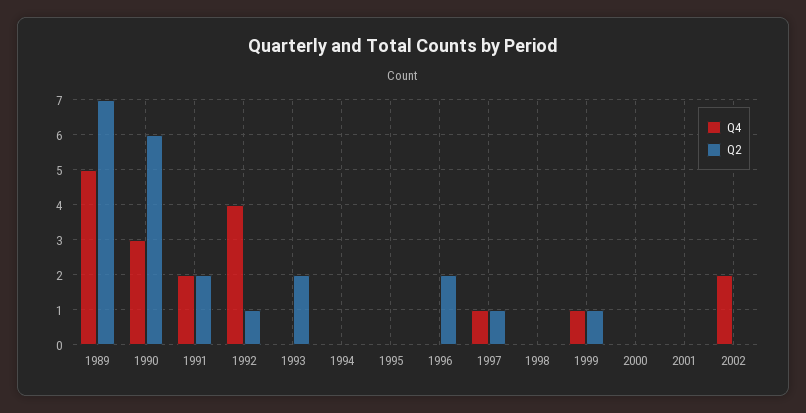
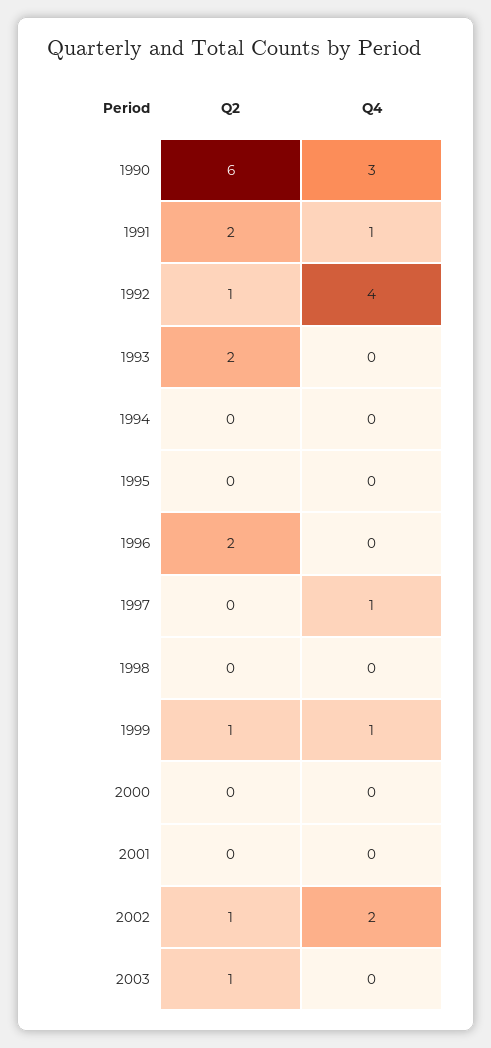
Q4, 1989: 5 -> none
Q2, 1989: 7 -> none
Q4, 1991: 2 -> 1
Q2, 1997: 1 -> 0
Q2, 2002: 0 -> 1
Q2, 2003: none -> 1
Q4, 2003: none -> 0

